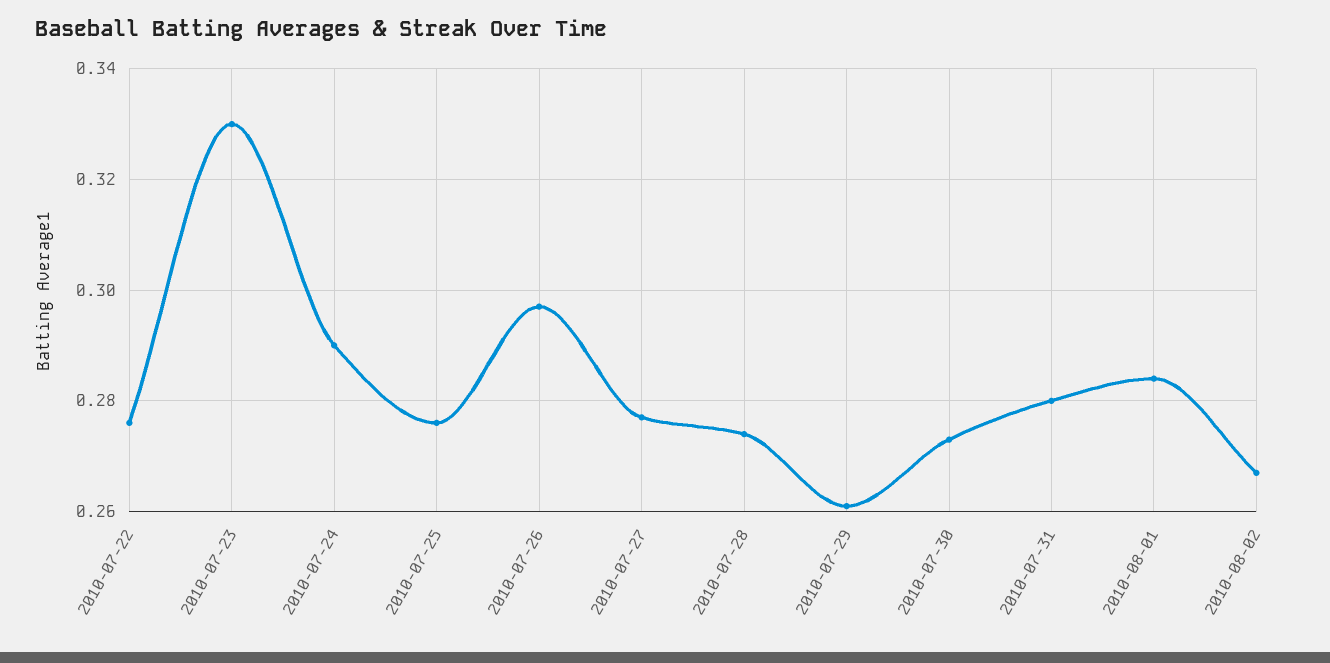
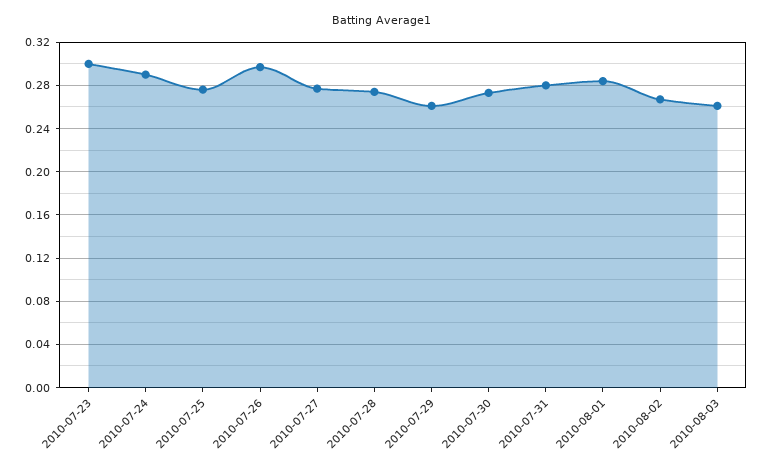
2010-07-22: 0.275 -> none
2010-07-23: 0.33 -> 0.3
2010-08-03: none -> 0.26

